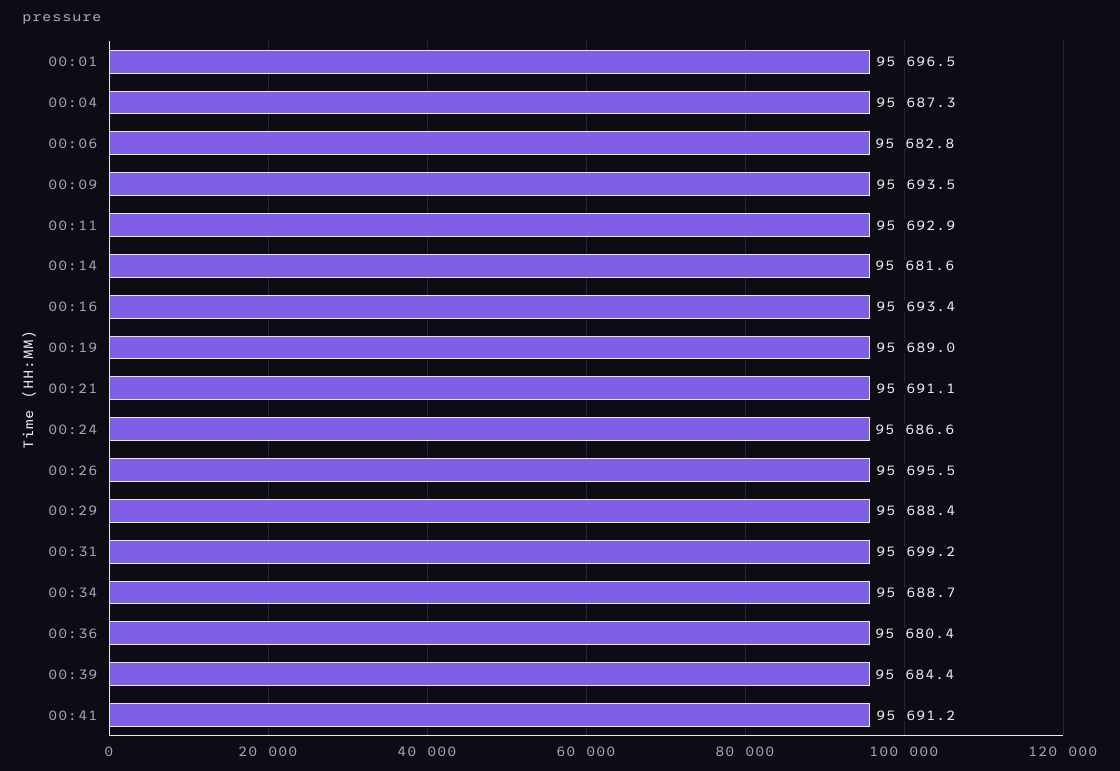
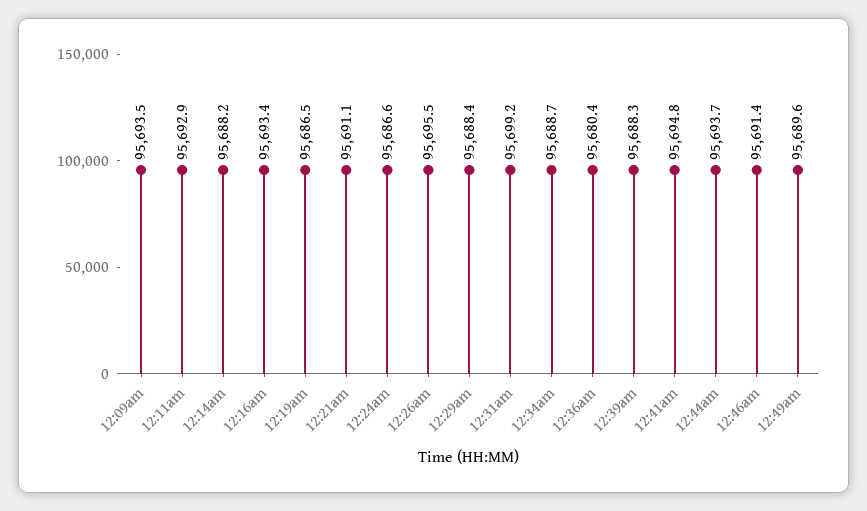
00:01: 95696.5 -> none
00:04: 95687.3 -> none
00:06: 95682.8 -> none
00:14: 95681.6 -> 95688.2
00:19: 95689 -> 95686.5
00:39: 95684.4 -> 95688.3
00:41: 95691.2 -> 95694.8
12:44am: none -> 95693.7
12:46am: none -> 95691.4
12:49am: none -> 95689.6

